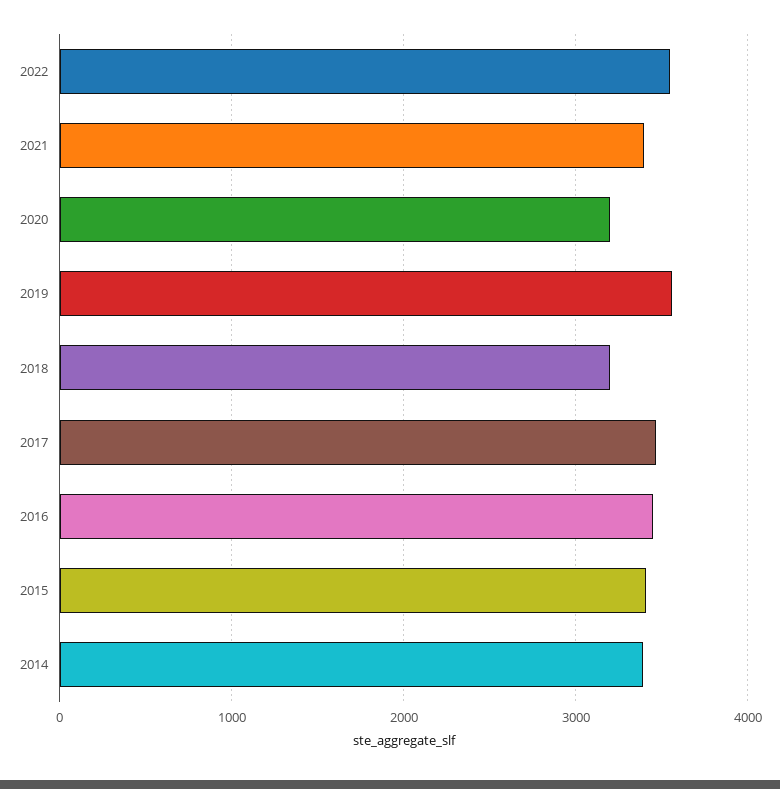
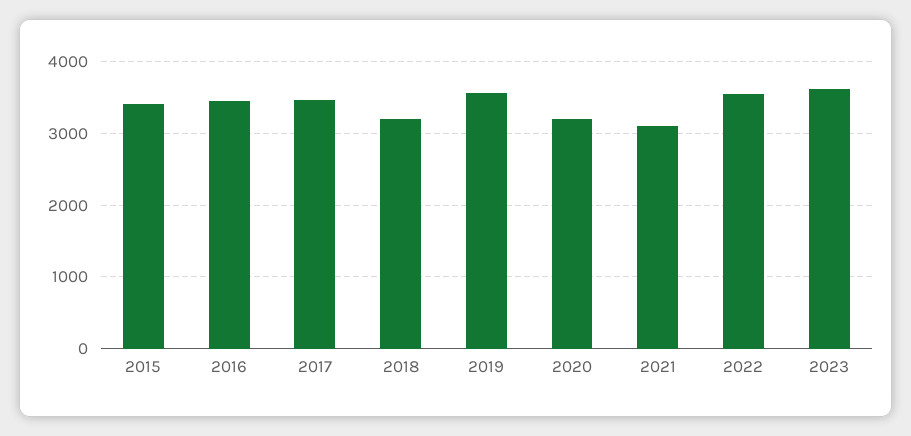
2021: 3400 -> 3100
2014: 3400 -> none
2023: none -> 3600

